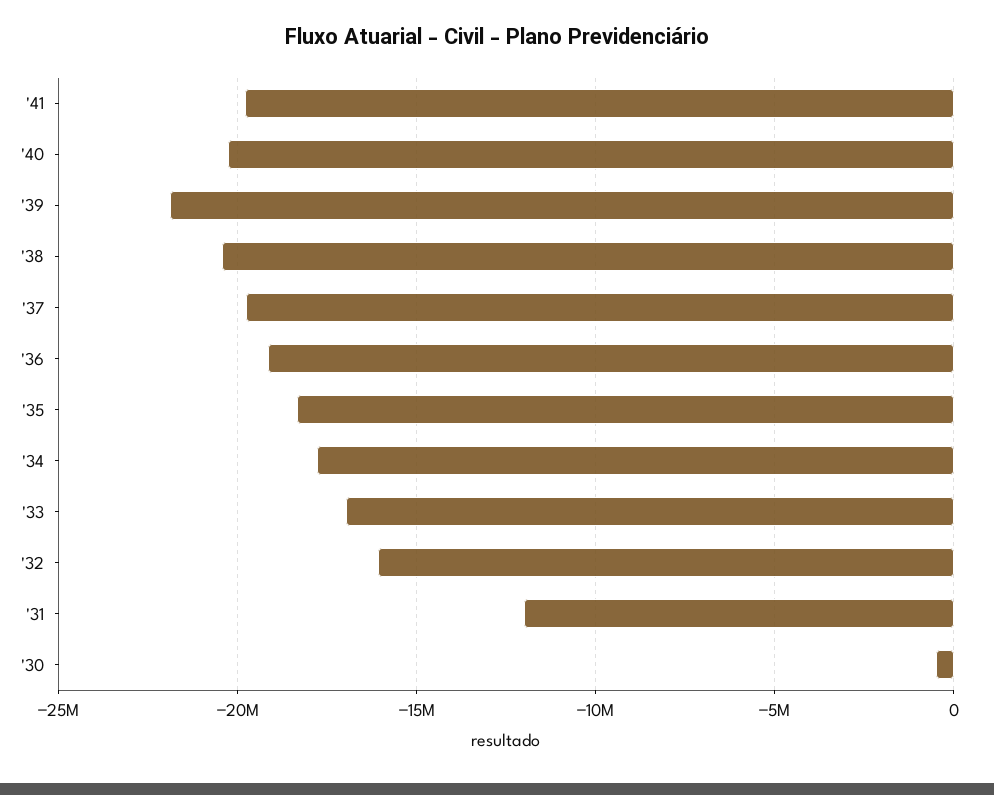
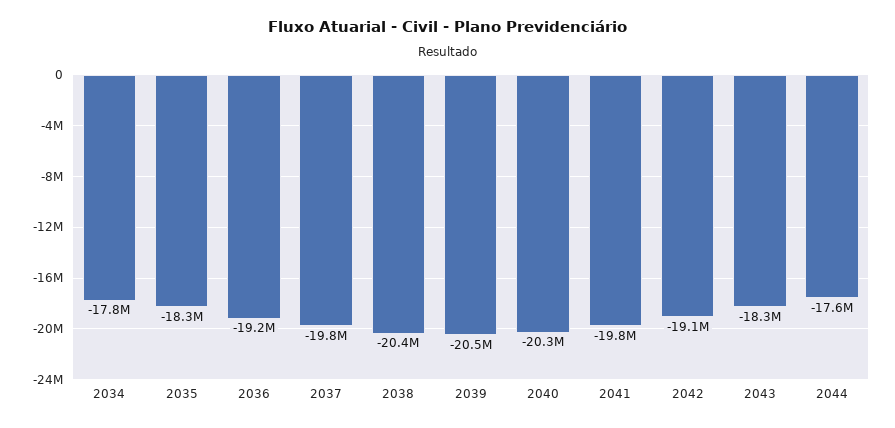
'39: -22000000 -> -20500000
'33: -17000000 -> none
'32: -16000000 -> none
'31: -12000000 -> none
'30: -500000 -> none
2042: none -> -19100000
2043: none -> -18300000
2044: none -> -17600000

